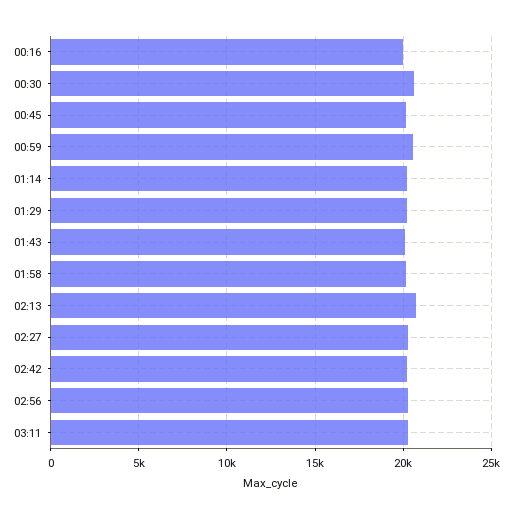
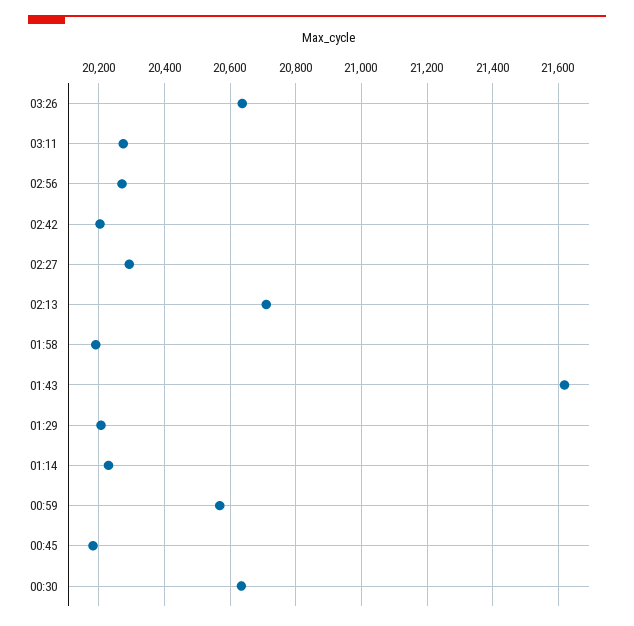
00:16: 20000 -> none
01:43: 20000 -> 21620
03:26: none -> 20640

